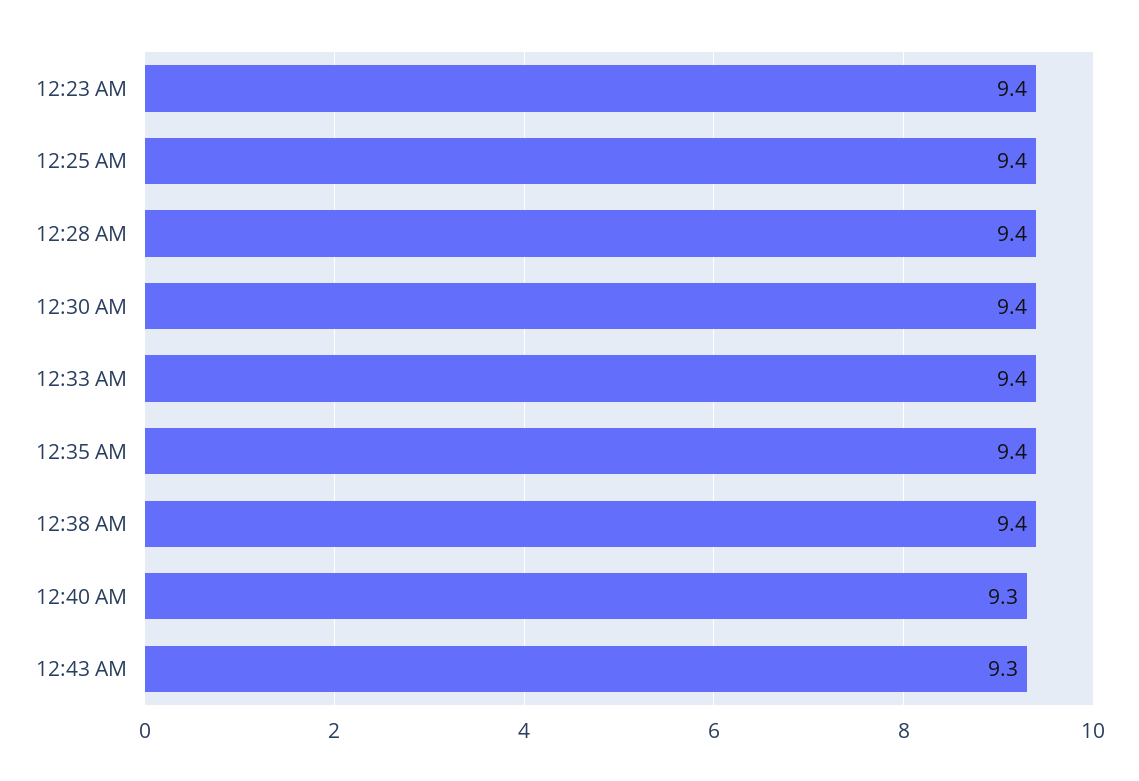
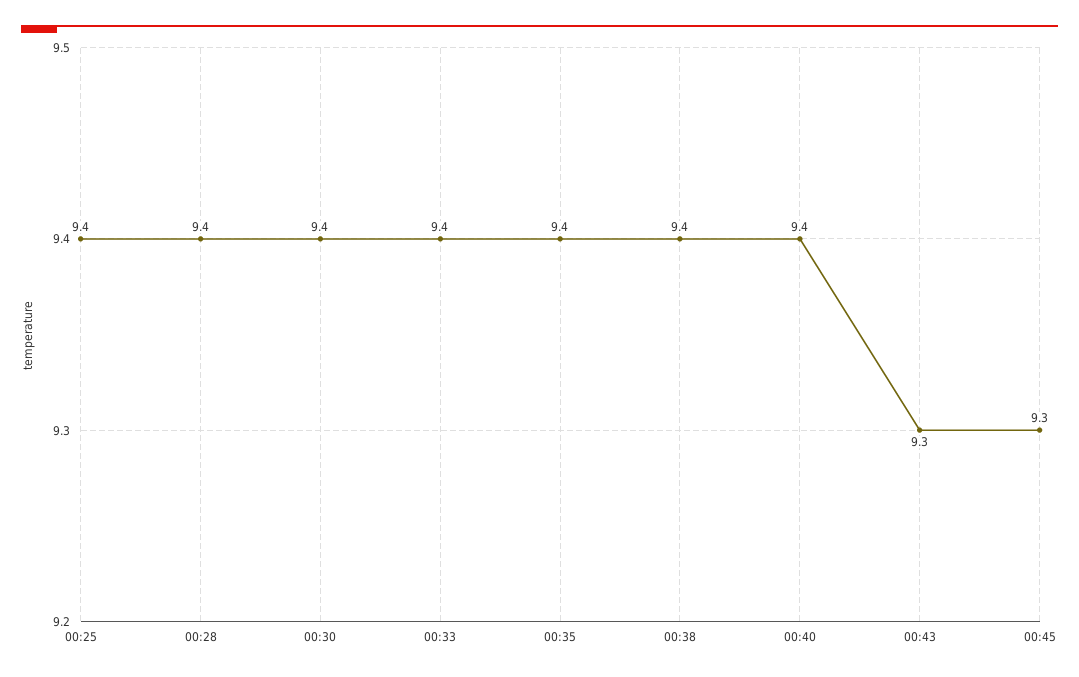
12:23 AM: 9.4 -> none
12:40 AM: 9.3 -> 9.4
00:45: none -> 9.3

